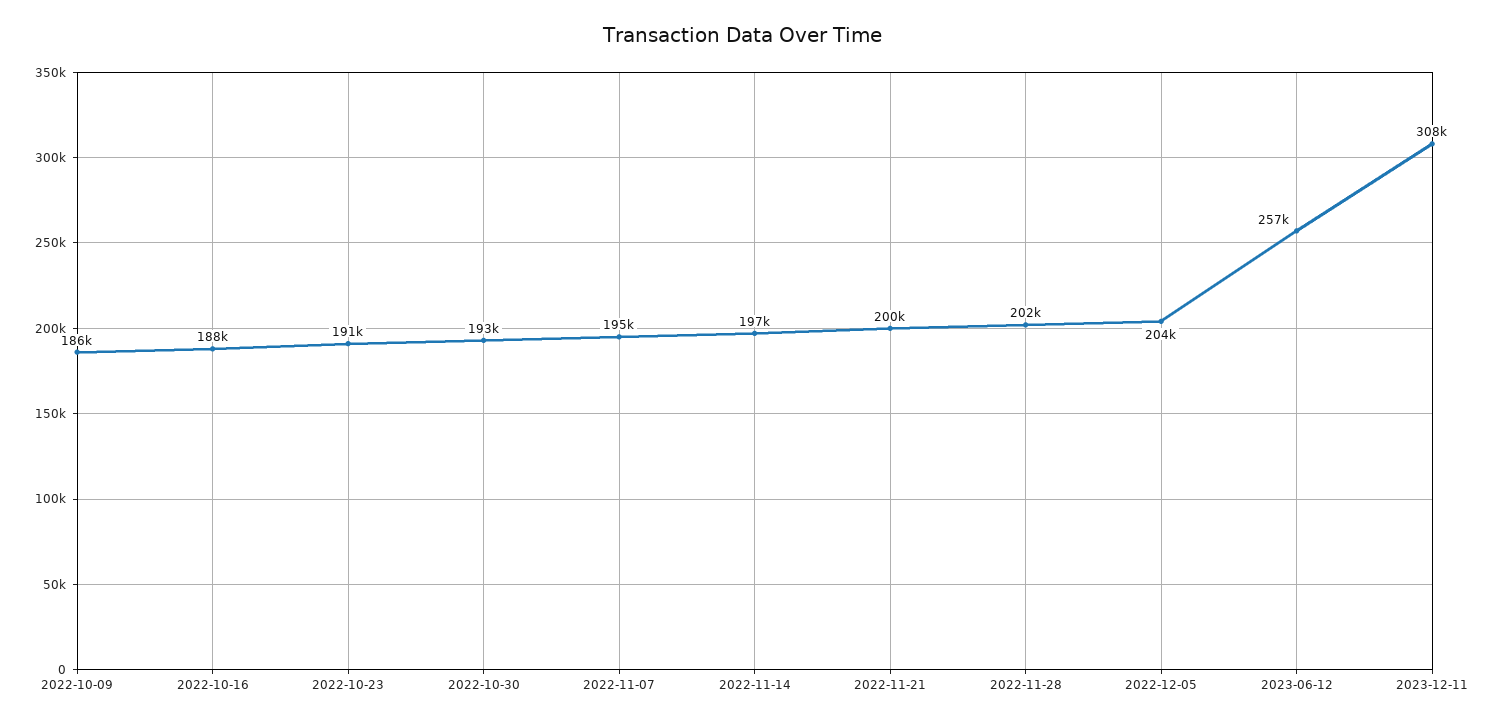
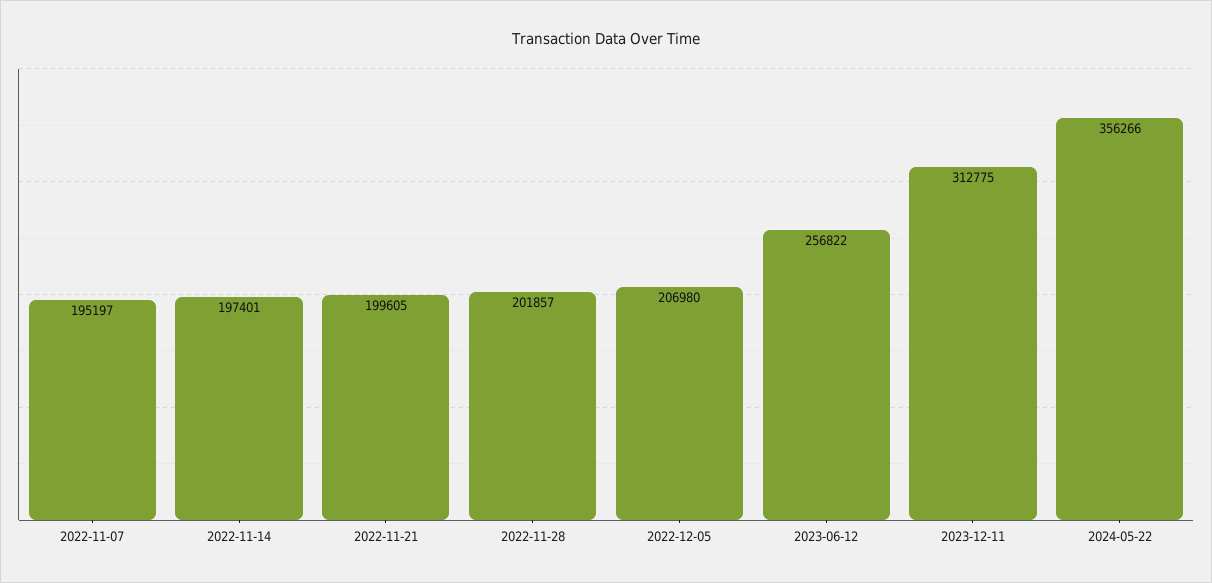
2022-10-09: 186000 -> none
2022-10-16: 188000 -> none
2022-10-23: 191000 -> none
2022-10-30: 193000 -> none
2022-12-05: 204000 -> 206980
2023-12-11: 308000 -> 312775
2024-05-22: none -> 356266

